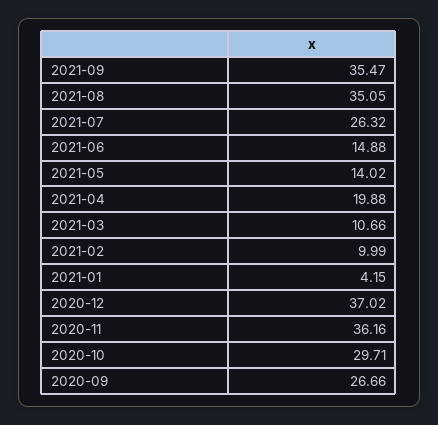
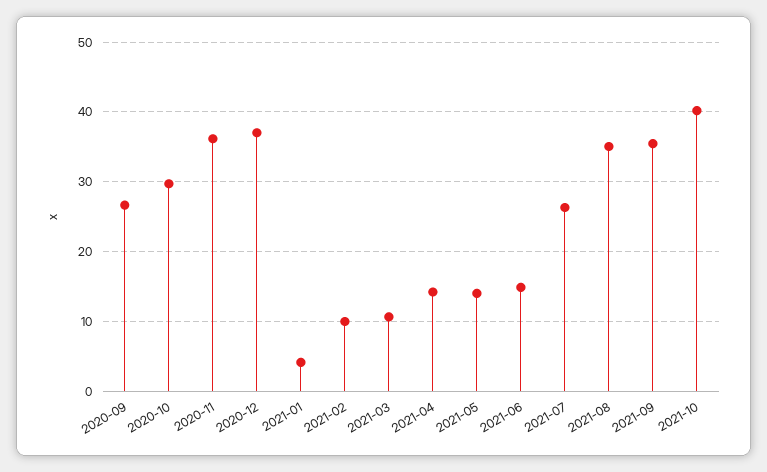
2021-04: 19.88 -> 14
2021-10: none -> 40

